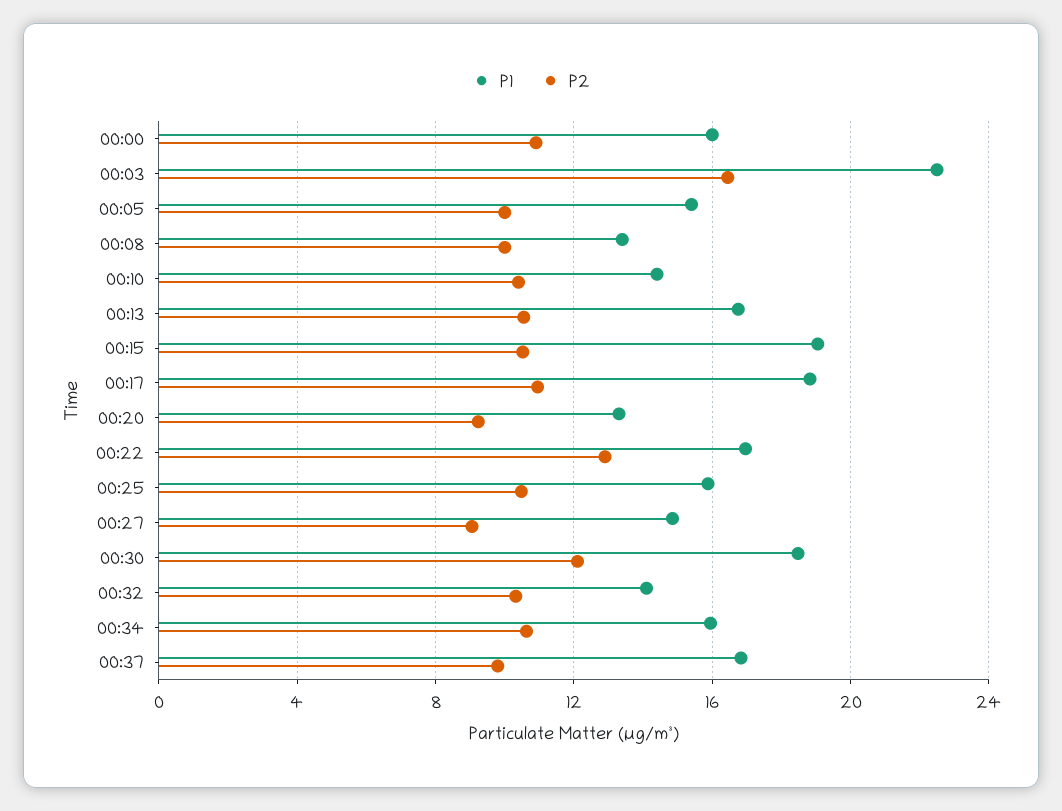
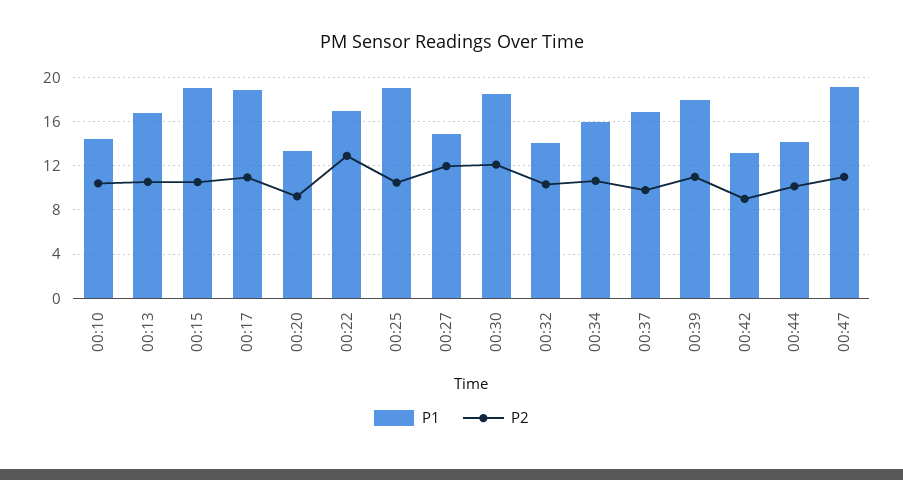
P1, 00:00: 16 -> none
P2, 00:00: 11 -> none
P1, 00:03: 22.5 -> none
P2, 00:03: 16.5 -> none
P1, 00:05: 15.5 -> none
P2, 00:05: 10 -> none
P1, 00:08: 13.5 -> none
P2, 00:08: 10 -> none
P1, 00:25: 16 -> 19
P2, 00:27: 9 -> 12
P1, 00:39: none -> 18
P2, 00:39: none -> 11
P1, 00:42: none -> 13
P2, 00:42: none -> 9
P1, 00:44: none -> 14
P2, 00:44: none -> 10
P1, 00:47: none -> 19
P2, 00:47: none -> 11

